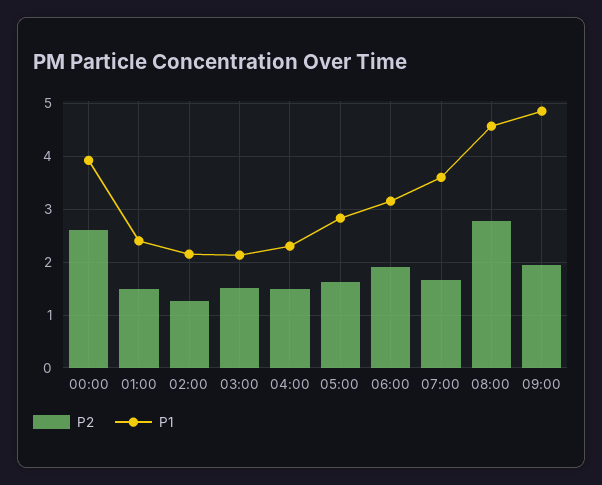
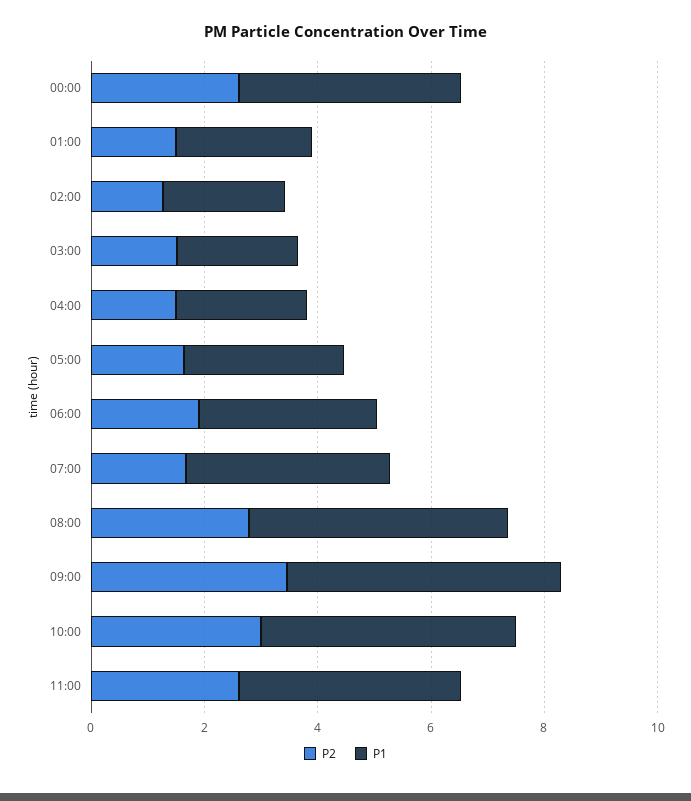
P2, 09:00: 2 -> 3.5
P2, 10:00: none -> 3
P1, 10:00: none -> 4.5
P2, 11:00: none -> 2.5
P1, 11:00: none -> 4

